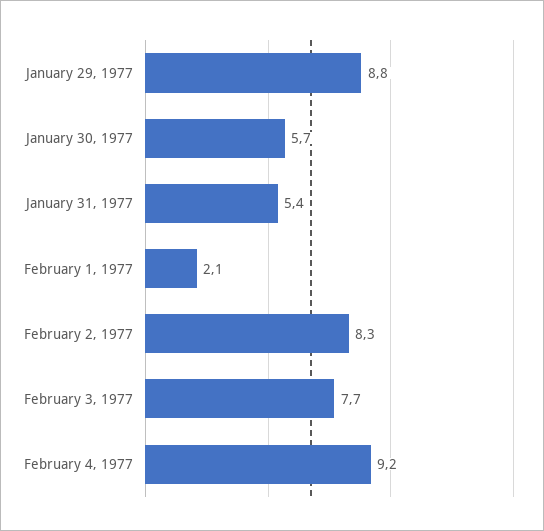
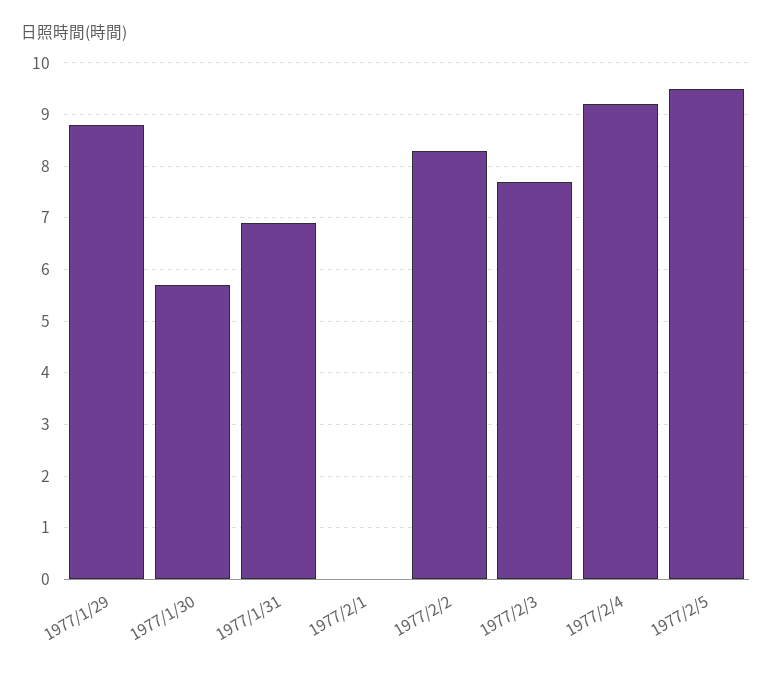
January 31, 1977: 5.4 -> 7
February 1, 1977: 2.1 -> 0
1977/2/5: none -> 9.5

